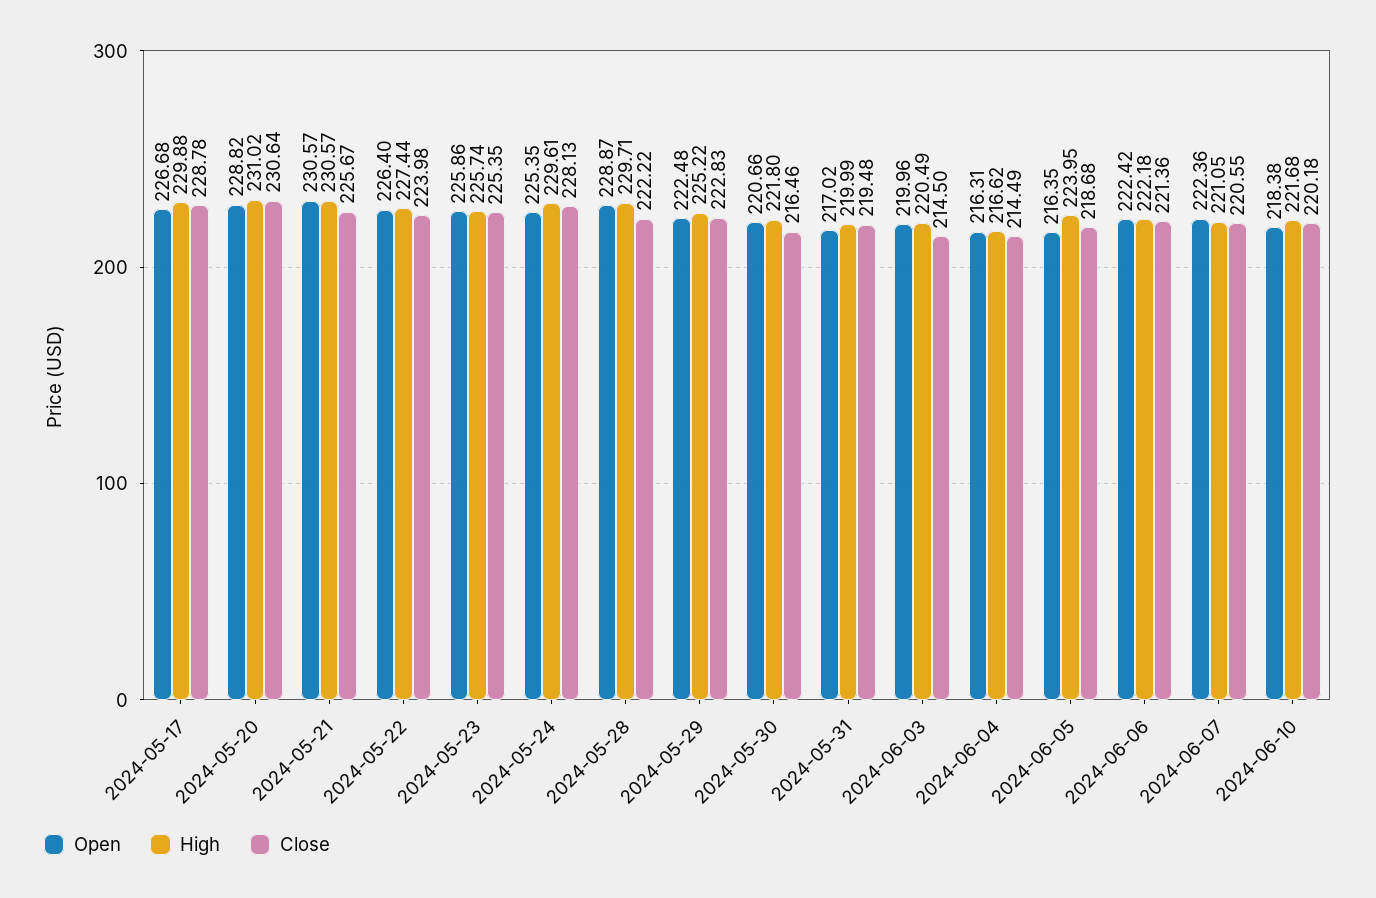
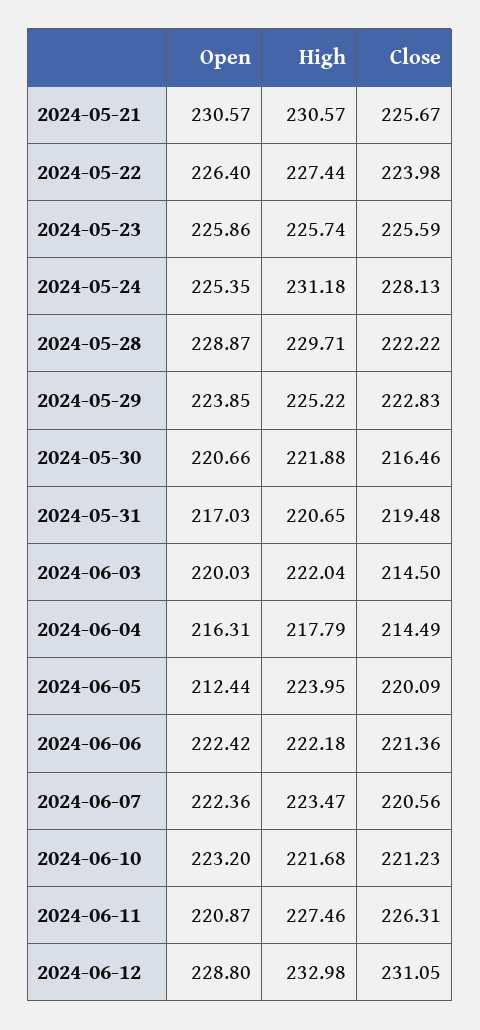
Open, 2024-05-17: 226.68 -> none
High, 2024-05-17: 229.88 -> none
Close, 2024-05-17: 228.78 -> none
Open, 2024-05-20: 228.82 -> none
High, 2024-05-20: 231.02 -> none
Close, 2024-05-20: 230.64 -> none
Close, 2024-05-23: 225.35 -> 225.59
High, 2024-05-24: 229.61 -> 231.18
Open, 2024-05-29: 222.48 -> 223.85
High, 2024-05-30: 221.8 -> 221.88
Open, 2024-05-31: 217.02 -> 217.03
High, 2024-05-31: 219.99 -> 220.65
Open, 2024-06-03: 219.96 -> 220.03
High, 2024-06-03: 220.49 -> 222.04
High, 2024-06-04: 216.62 -> 217.79
Open, 2024-06-05: 216.35 -> 212.44
Close, 2024-06-05: 218.68 -> 220.09
High, 2024-06-07: 221.05 -> 223.47
Close, 2024-06-07: 220.55 -> 220.56
Open, 2024-06-10: 218.38 -> 223.2
Close, 2024-06-10: 220.18 -> 221.23
Open, 2024-06-11: none -> 220.87
High, 2024-06-11: none -> 227.46
Close, 2024-06-11: none -> 226.31
Open, 2024-06-12: none -> 228.8
High, 2024-06-12: none -> 232.98
Close, 2024-06-12: none -> 231.05

